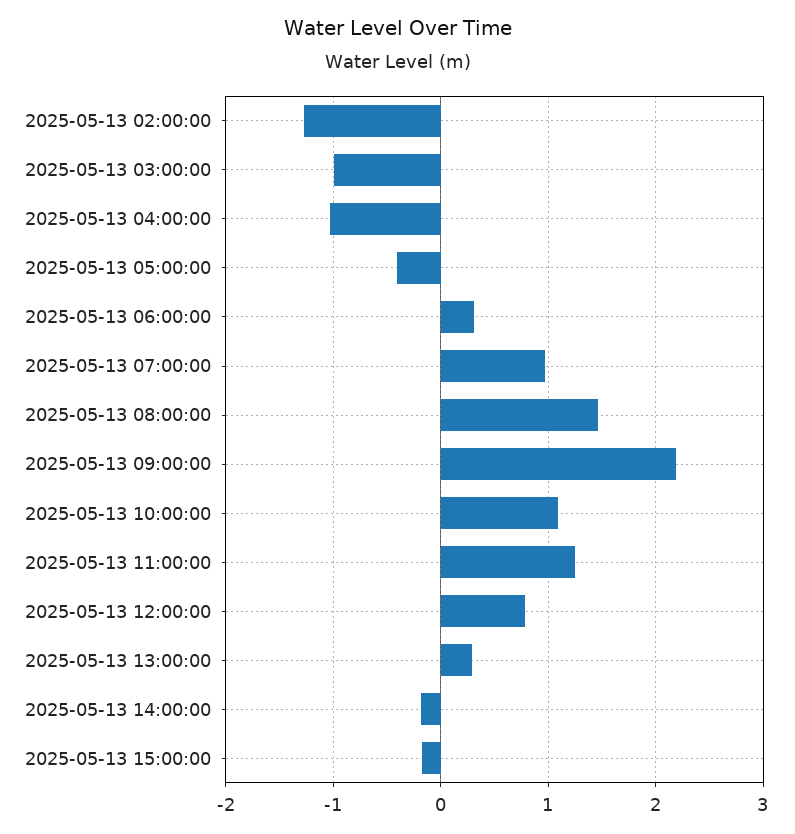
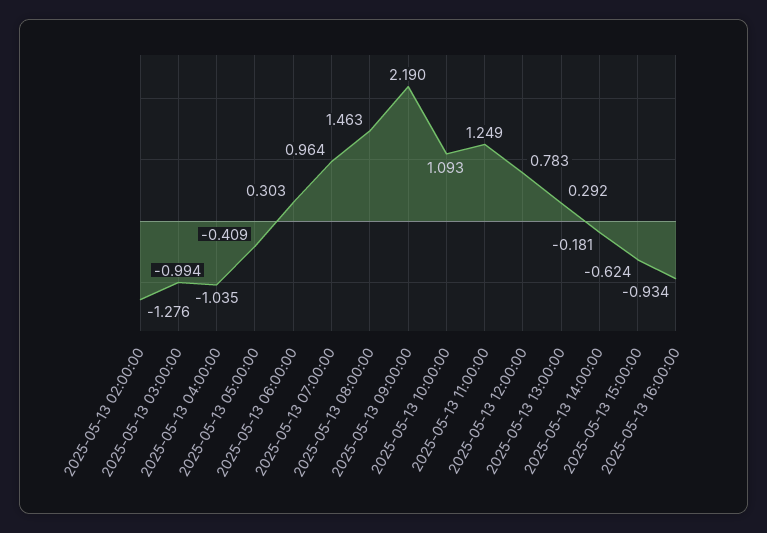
2025-05-13 15:00:00: -0.2 -> -0.624
2025-05-13 16:00:00: none -> -0.934

